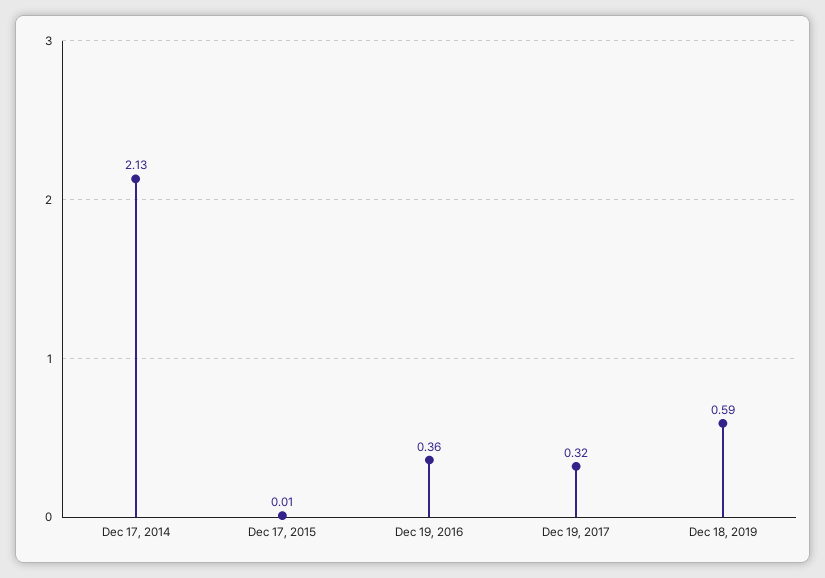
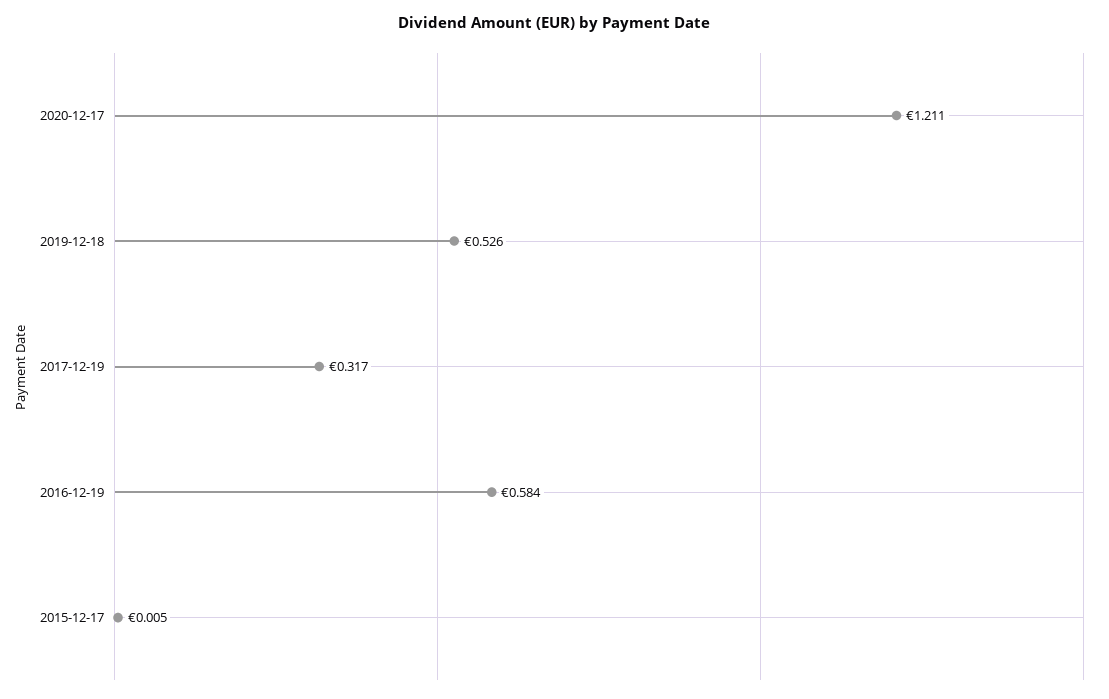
Dec 17, 2014: 2.13 -> none
Dec 19, 2016: 0.36 -> 0.584
Dec 18, 2019: 0.59 -> 0.526
2020-12-17: none -> 1.211

